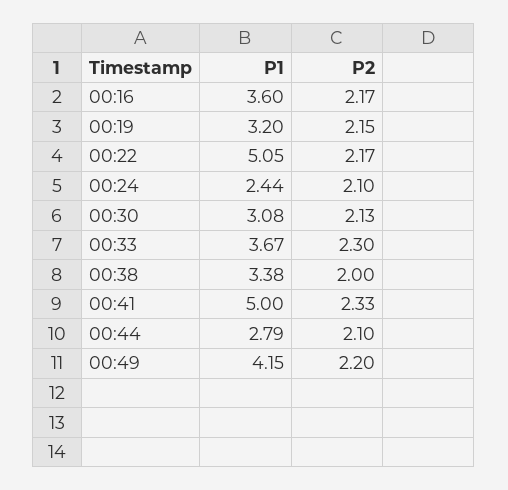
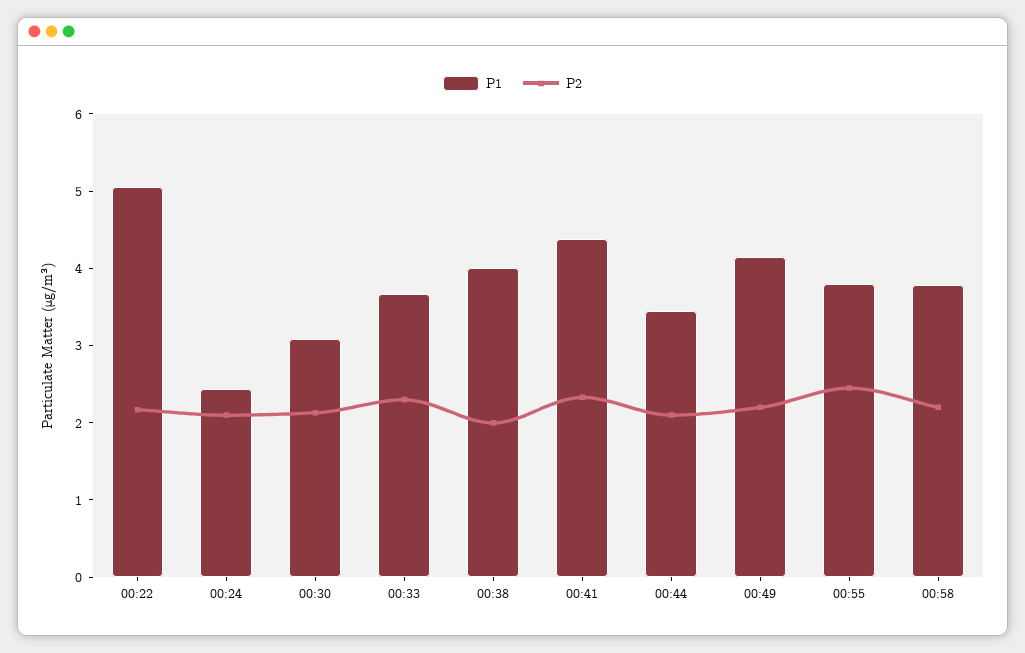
P1, 00:16: 3.6 -> none
P2, 00:16: 2.17 -> none
P1, 00:19: 3.2 -> none
P2, 00:19: 2.15 -> none
P1, 00:38: 3.38 -> 4
P1, 00:41: 5 -> 4.4
P1, 00:44: 2.79 -> 3.4
P1, 00:55: none -> 3.8
P2, 00:55: none -> 2.4
P1, 00:58: none -> 3.8
P2, 00:58: none -> 2.2

